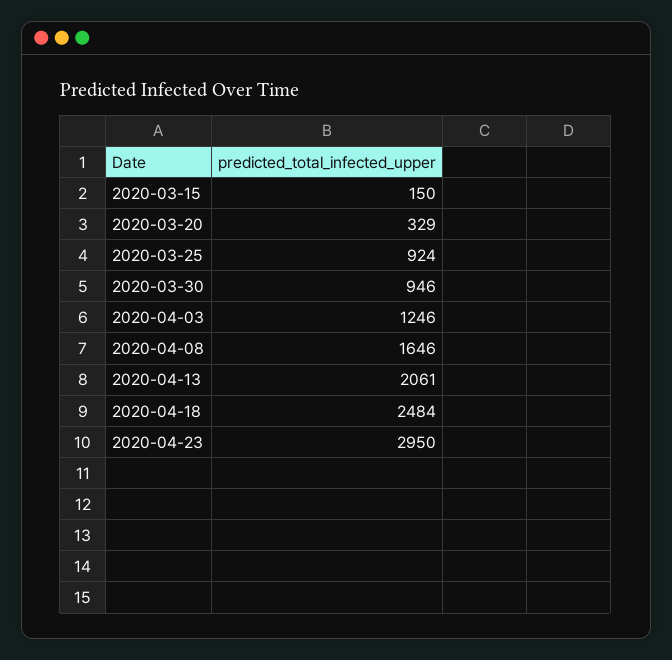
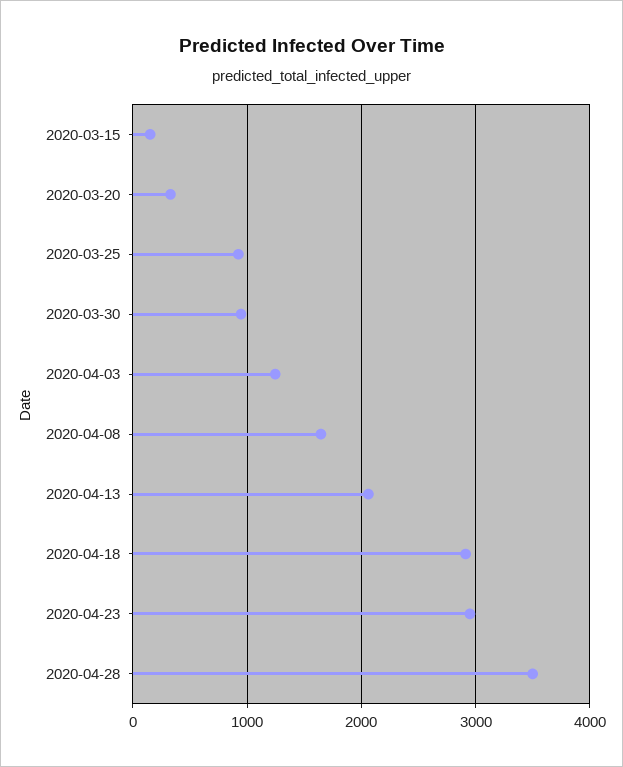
2020-04-18: 2484 -> 2900
2020-04-28: none -> 3500

